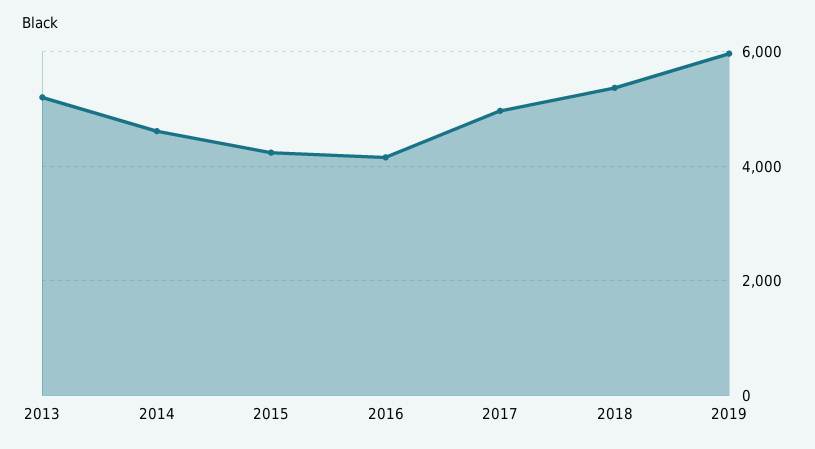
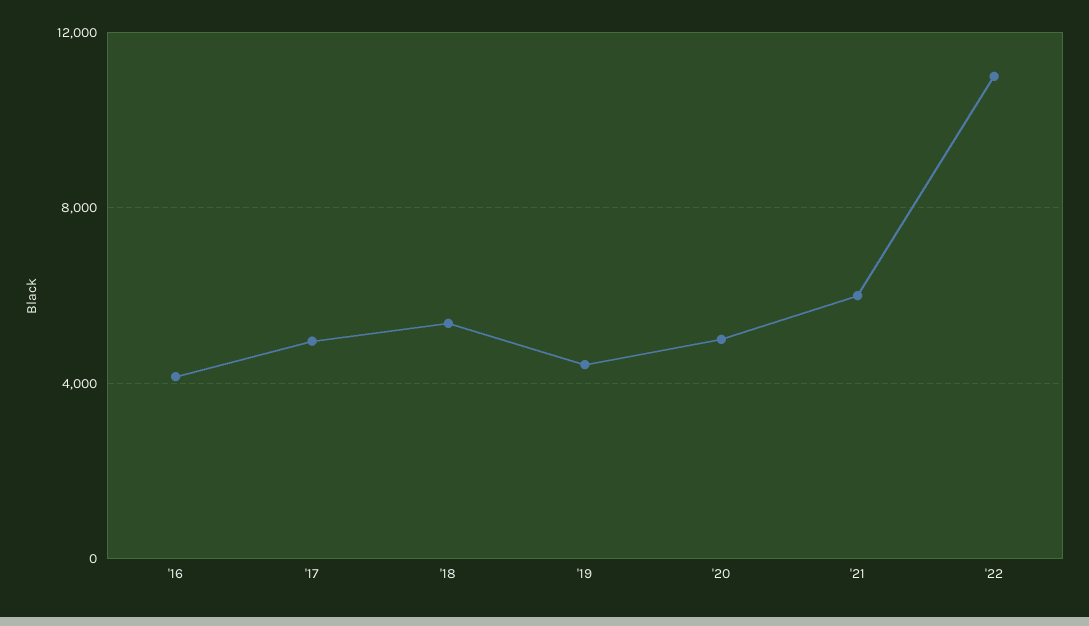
2013: 5200 -> none
2014: 4600 -> none
2015: 4200 -> none
2019: 6000 -> 4500
'20: none -> 5000
'21: none -> 6000
'22: none -> 11000

